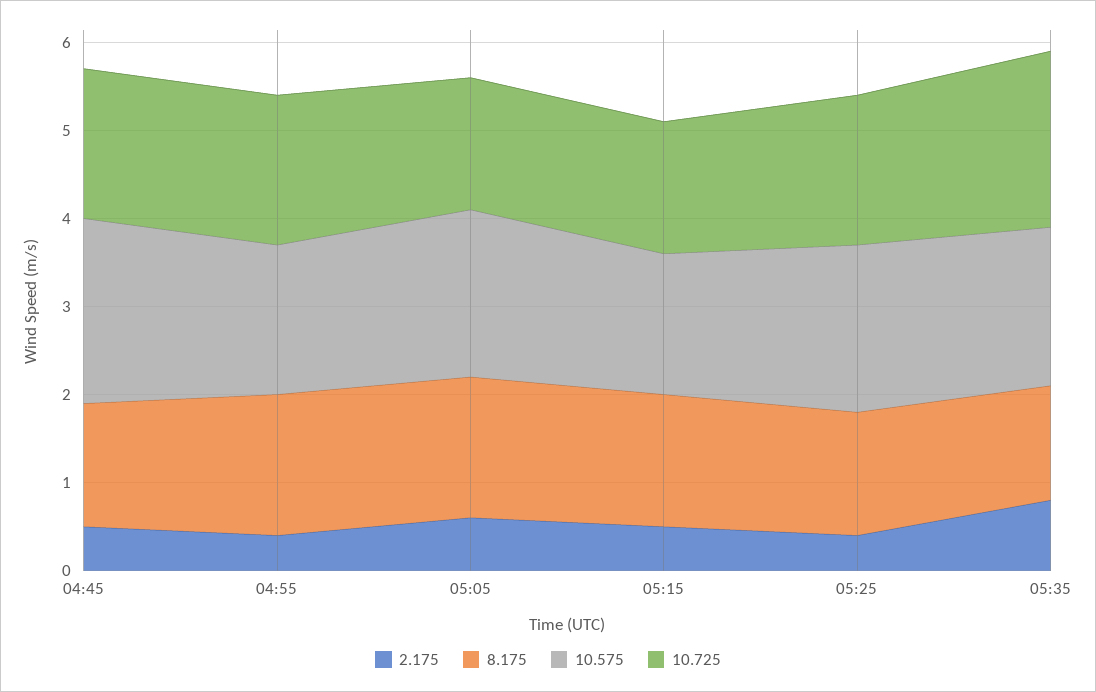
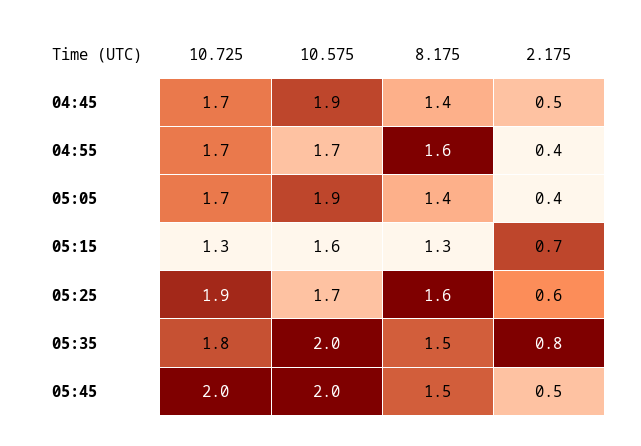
10.575, 04:45: 2.1 -> 1.9
2.175, 05:05: 0.6 -> 0.4
8.175, 05:05: 1.6 -> 1.4
10.725, 05:05: 1.5 -> 1.7
2.175, 05:15: 0.5 -> 0.7
8.175, 05:15: 1.5 -> 1.3
10.725, 05:15: 1.5 -> 1.3
2.175, 05:25: 0.4 -> 0.6
8.175, 05:25: 1.4 -> 1.6
10.575, 05:25: 1.9 -> 1.7
10.725, 05:25: 1.7 -> 1.9
8.175, 05:35: 1.3 -> 1.5
10.575, 05:35: 1.8 -> 2
10.725, 05:35: 2 -> 1.8
10.725, 05:45: none -> 2
10.575, 05:45: none -> 2
8.175, 05:45: none -> 1.5
2.175, 05:45: none -> 0.5

